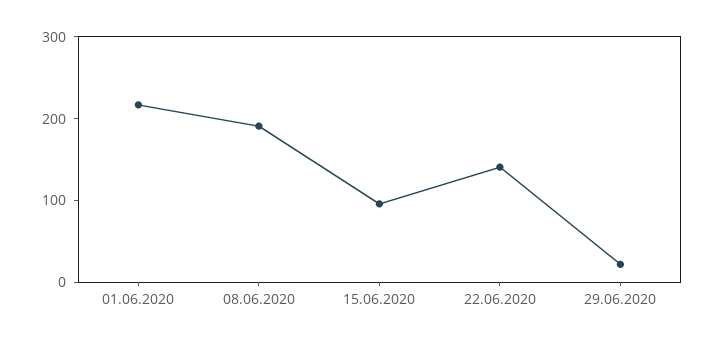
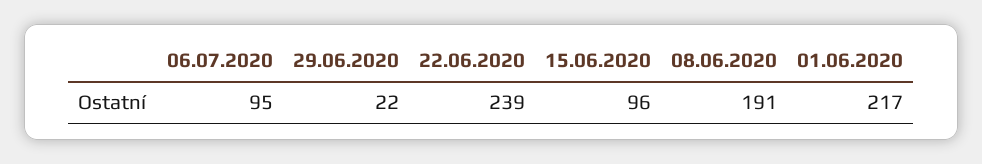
22.06.2020: 140 -> 239
06.07.2020: none -> 95

